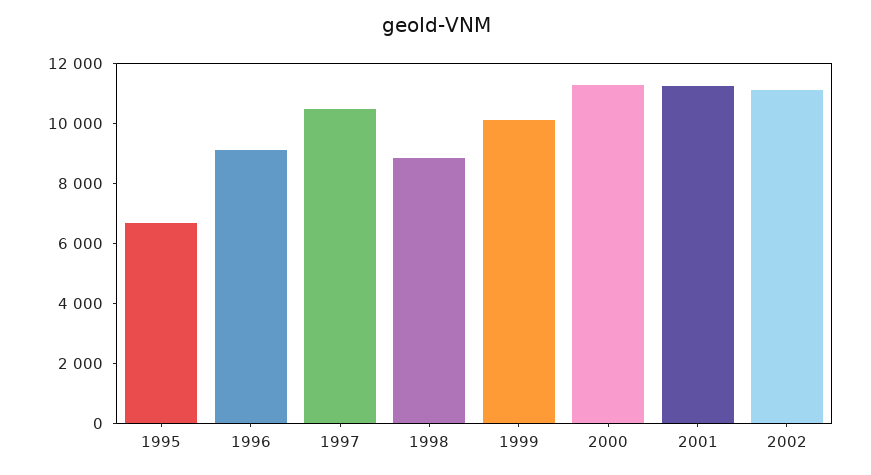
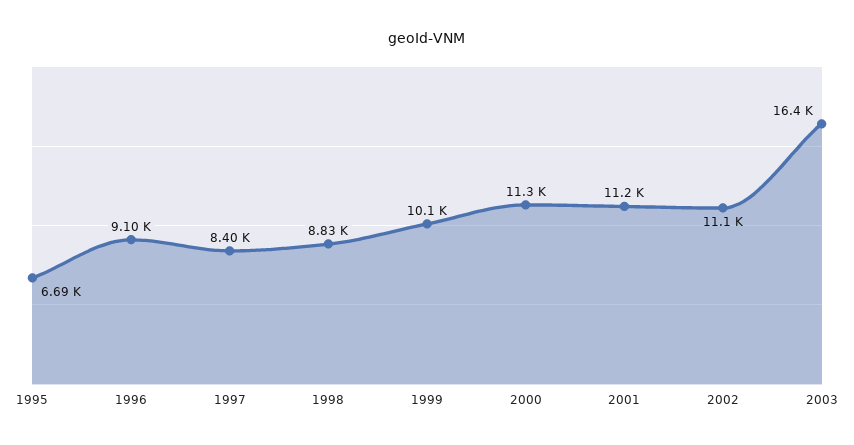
1997: 10500 -> 8400
2003: none -> 16400

